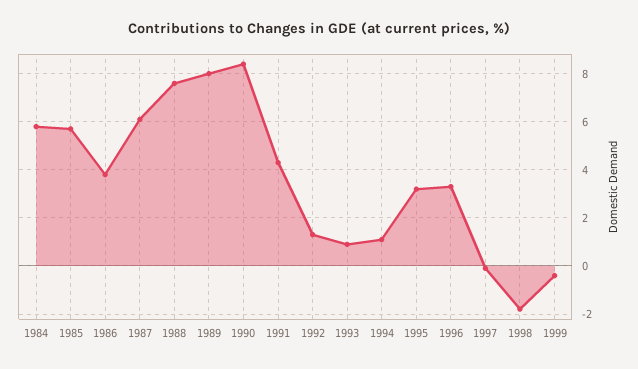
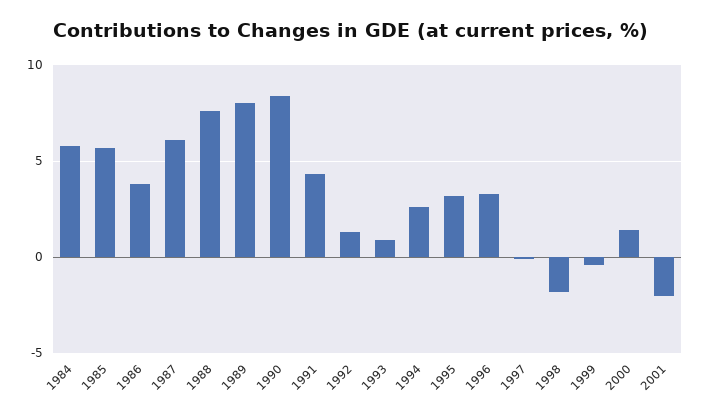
1994: 1 -> 2.5
2000: none -> 1.5
2001: none -> -2

